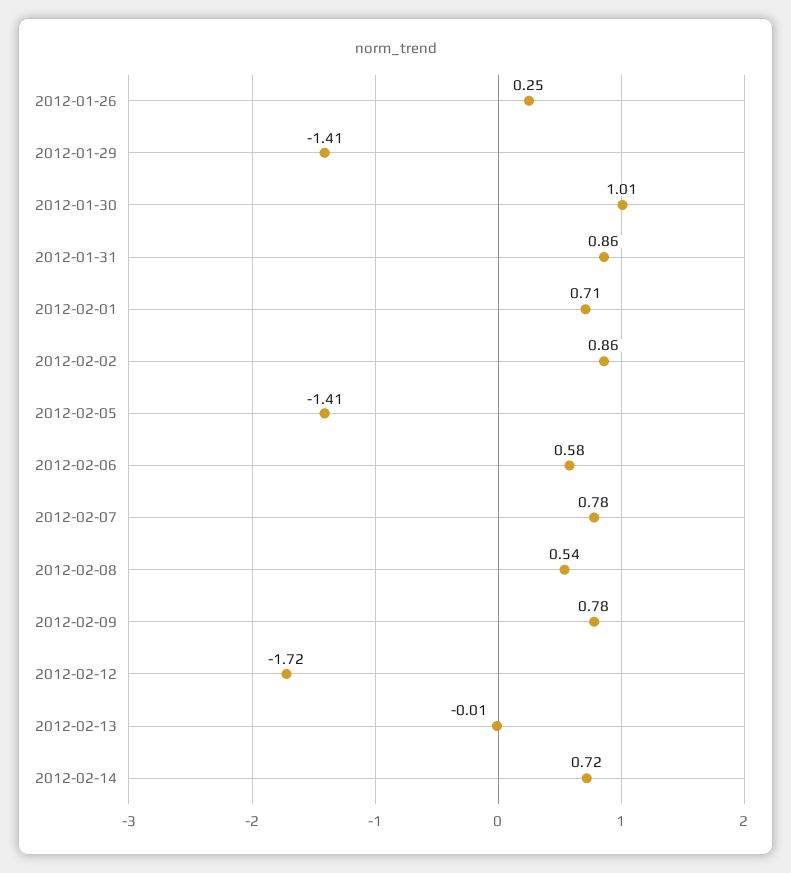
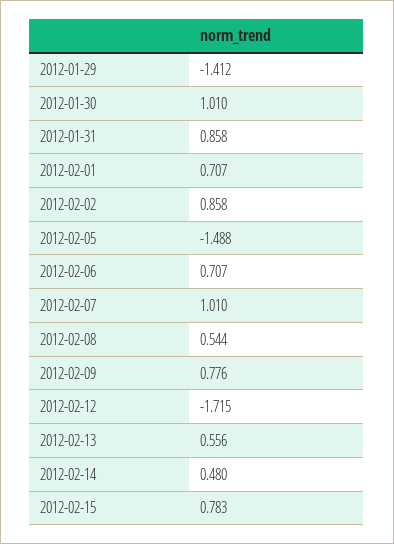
2012-01-26: 0.25 -> none
2012-02-05: -1.41 -> -1.488
2012-02-06: 0.58 -> 0.707
2012-02-07: 0.78 -> 1.01
2012-02-13: -0.01 -> 0.556
2012-02-14: 0.72 -> 0.48
2012-02-15: none -> 0.783

